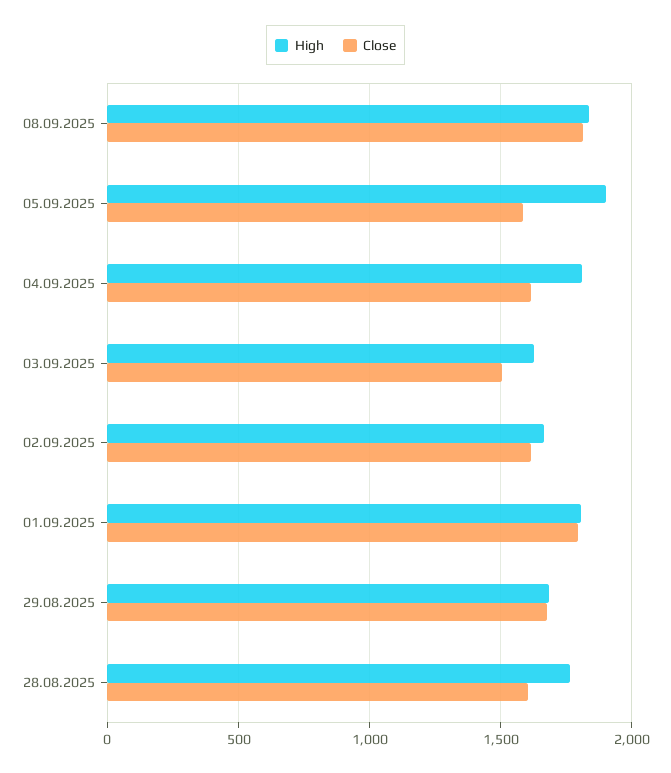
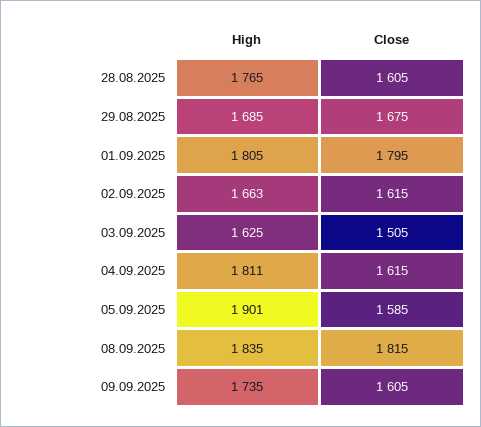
High, 09.09.2025: none -> 1735
Close, 09.09.2025: none -> 1605

